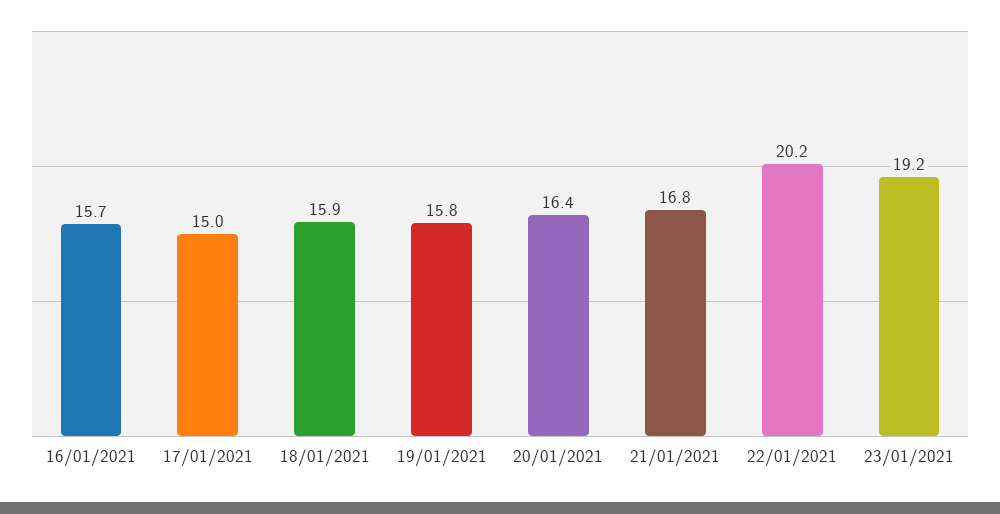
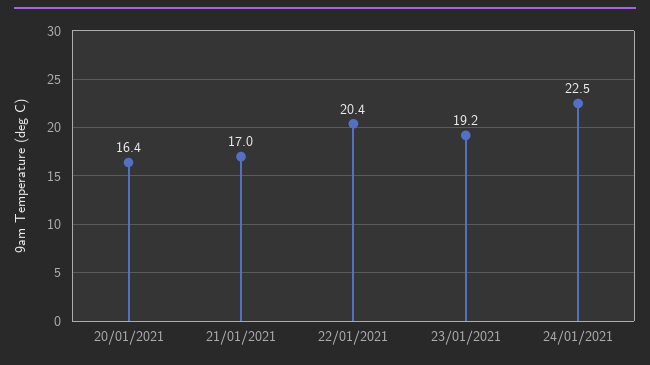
16/01/2021: 15.7 -> none
17/01/2021: 15 -> none
18/01/2021: 15.9 -> none
19/01/2021: 15.8 -> none
21/01/2021: 16.8 -> 17
22/01/2021: 20.2 -> 20.4
24/01/2021: none -> 22.5

